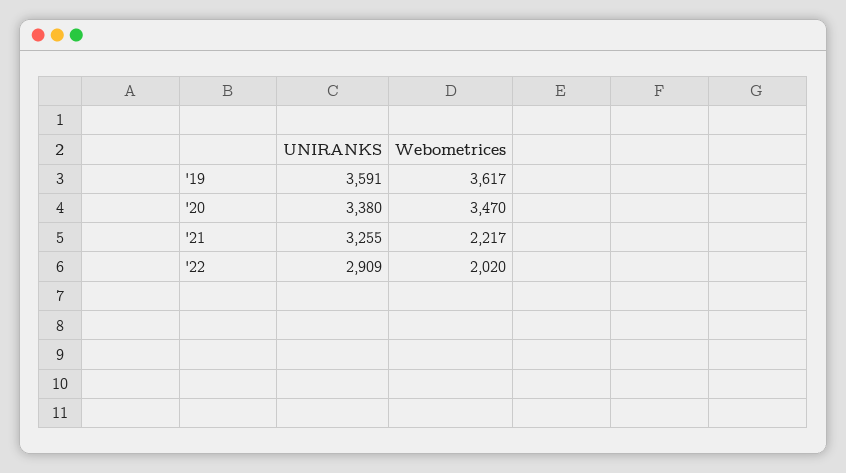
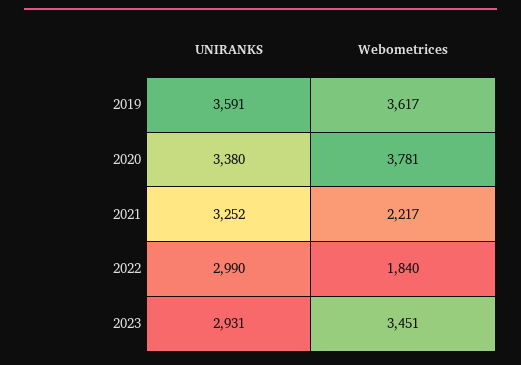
Webometrices, '20: 3470 -> 3781
UNIRANKS, '21: 3255 -> 3252
UNIRANKS, '22: 2909 -> 2990
Webometrices, '22: 2020 -> 1840
UNIRANKS, 2023: none -> 2931
Webometrices, 2023: none -> 3451

